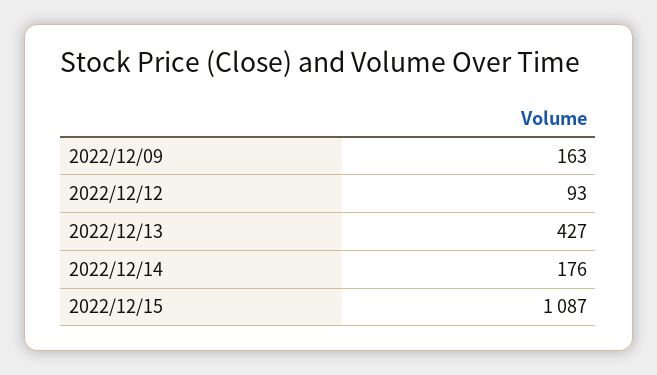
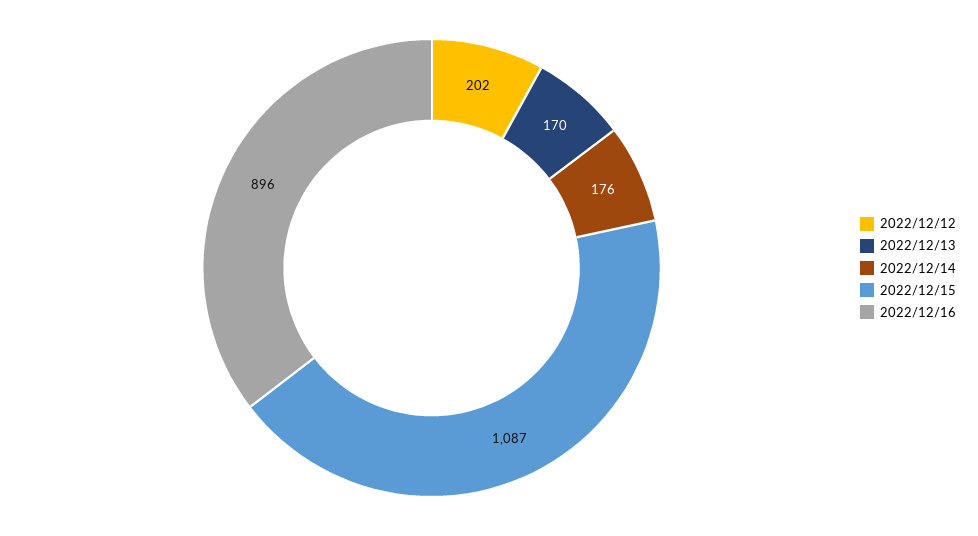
2022/12/09: 163 -> none
2022/12/12: 93 -> 202
2022/12/13: 427 -> 170
2022/12/16: none -> 896

